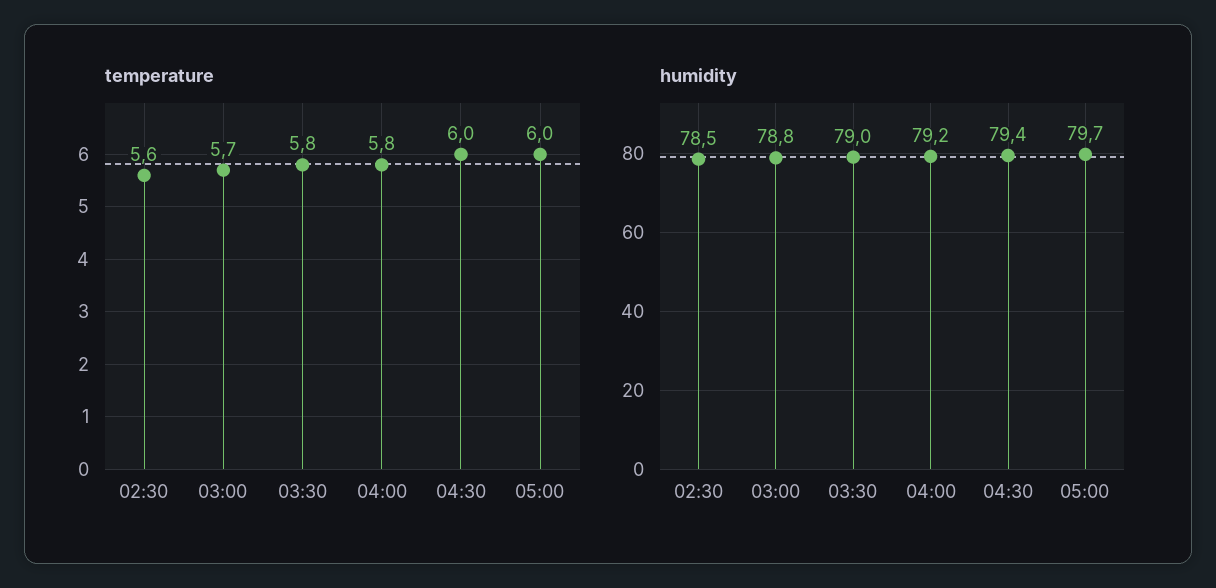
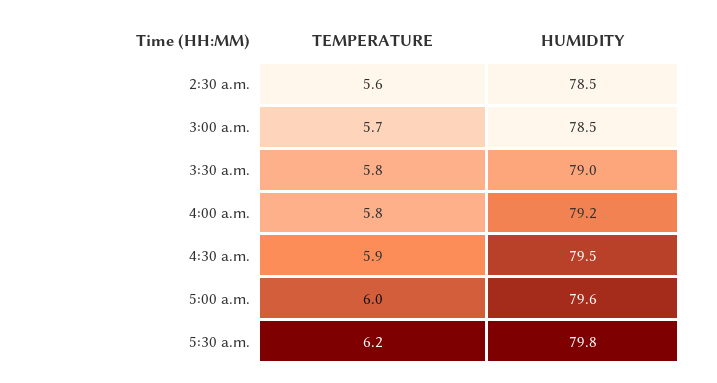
temperature, 04:30: 6 -> 5.9
humidity, 03:00: 78.8 -> 78.5
humidity, 04:30: 79.4 -> 79.5
humidity, 05:00: 79.7 -> 79.6
temperature, 5:30 a.m.: none -> 6.2
humidity, 5:30 a.m.: none -> 79.8

